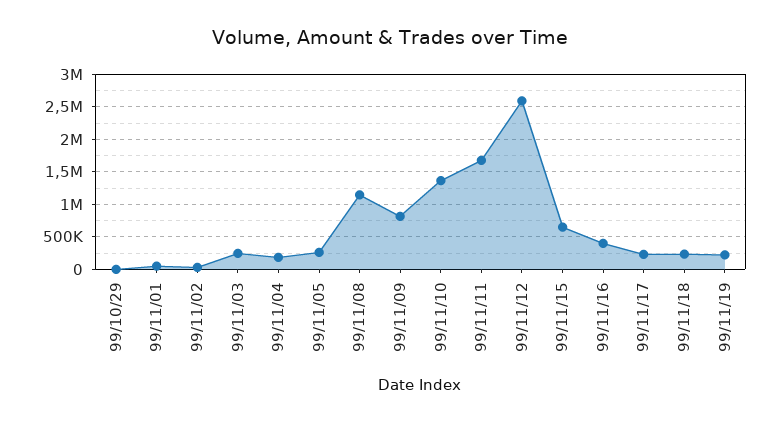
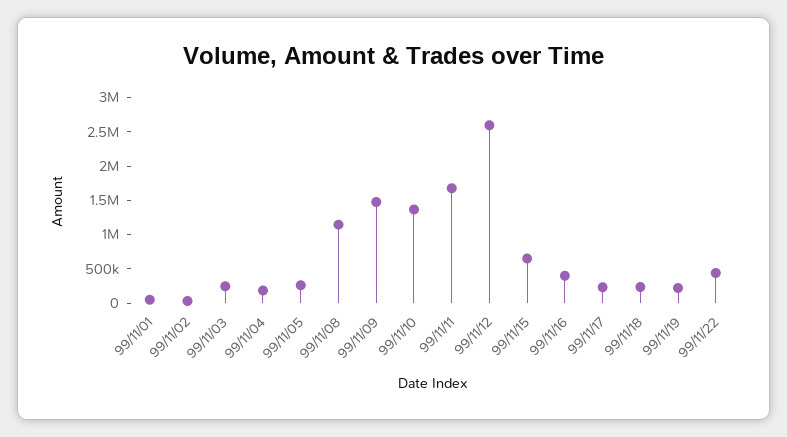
99/10/29: 0 -> none
99/11/09: 800000 -> 1500000
99/11/22: none -> 500000

